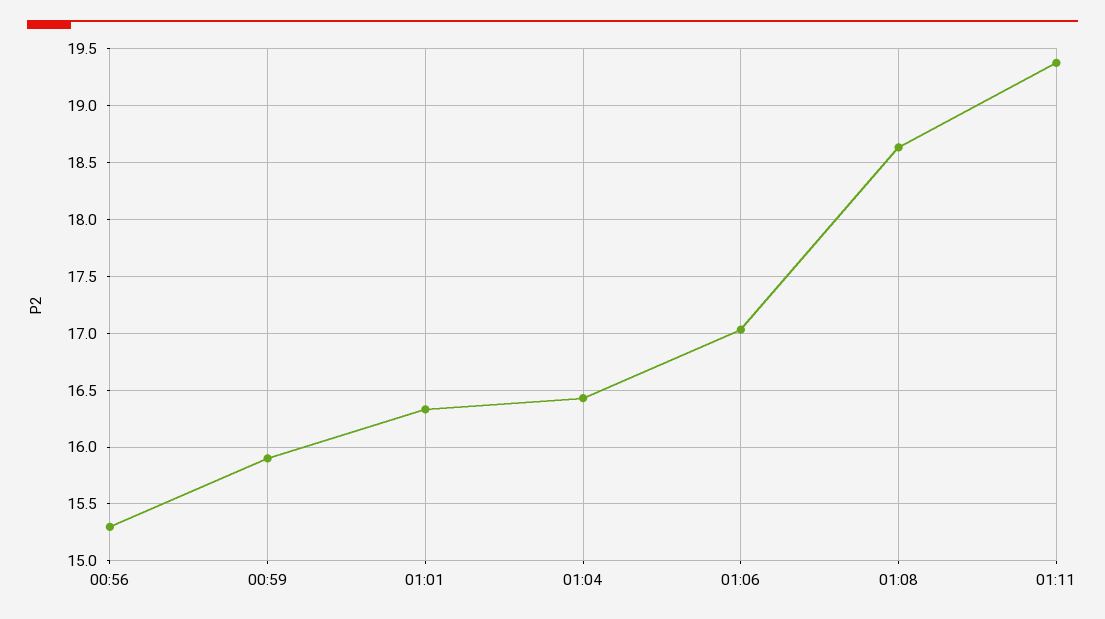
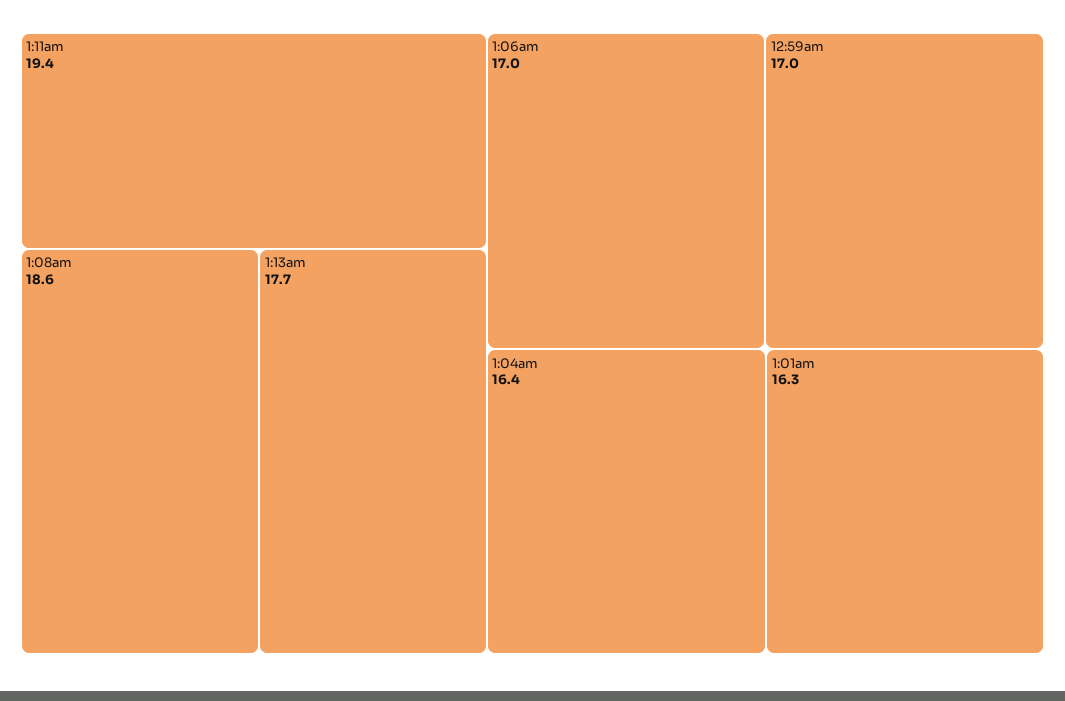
00:56: 15.3 -> none
00:59: 15.9 -> 17
1:13am: none -> 17.7

